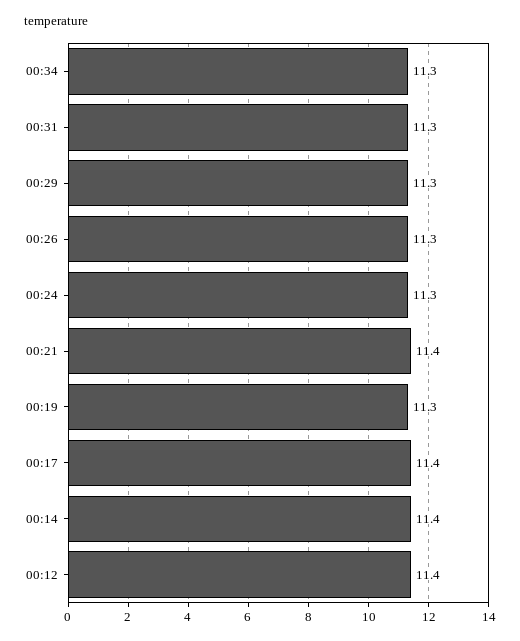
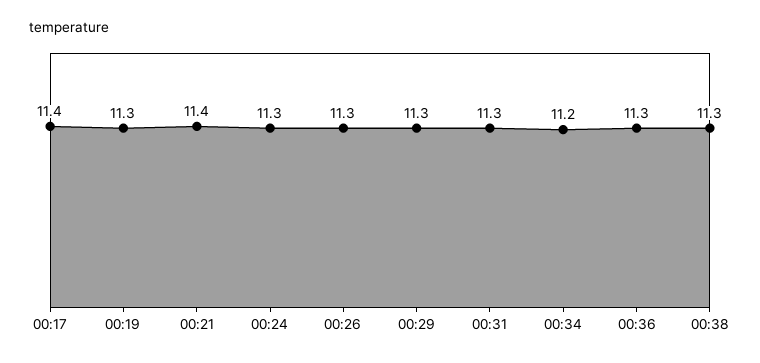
00:34: 11.3 -> 11.2
00:14: 11.4 -> none
00:12: 11.4 -> none
00:36: none -> 11.3
00:38: none -> 11.3

